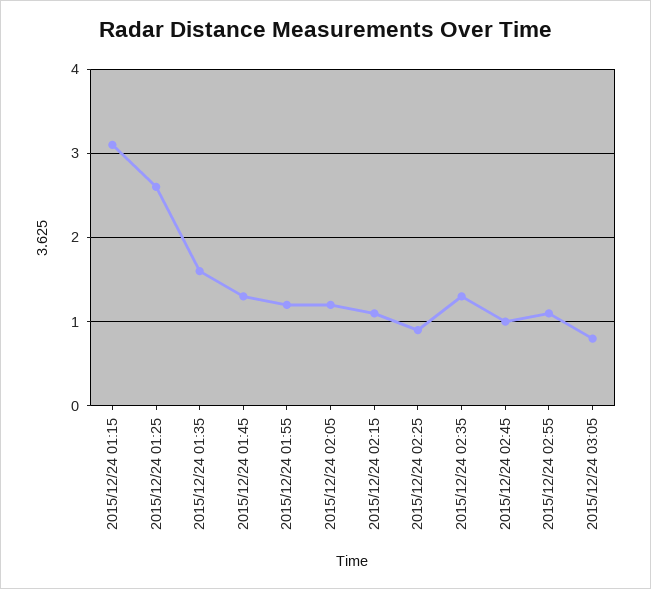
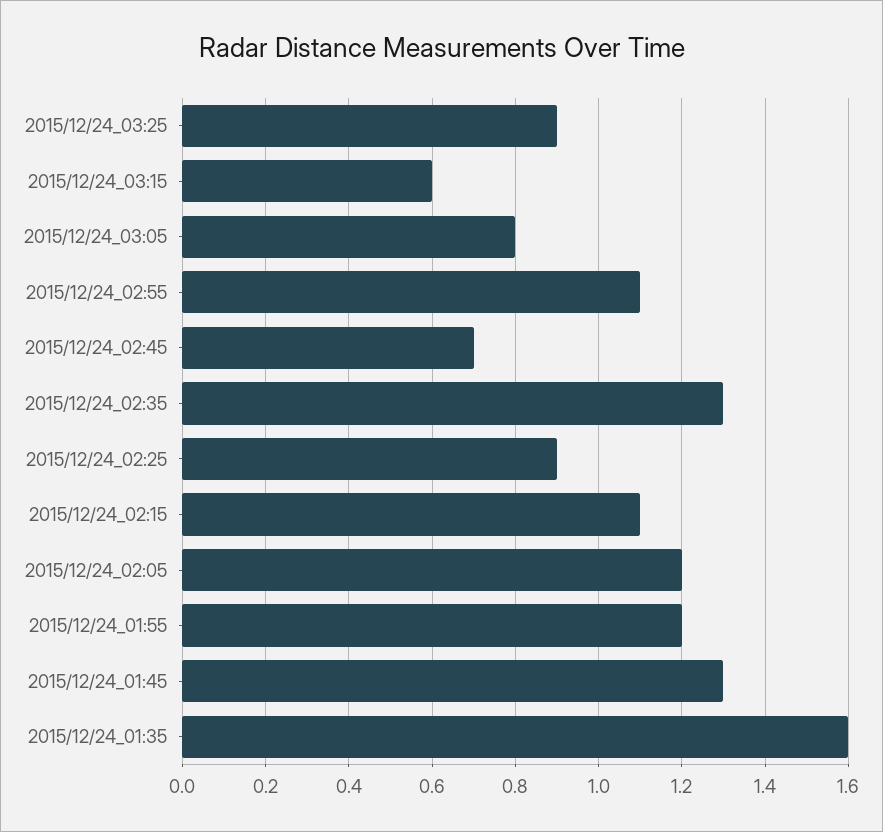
2015/12/24 01:15: 3.1 -> none
2015/12/24 01:25: 2.6 -> none
2015/12/24 02:45: 1 -> 0.7
2015/12/24_03:25: none -> 0.9
2015/12/24_03:15: none -> 0.6

